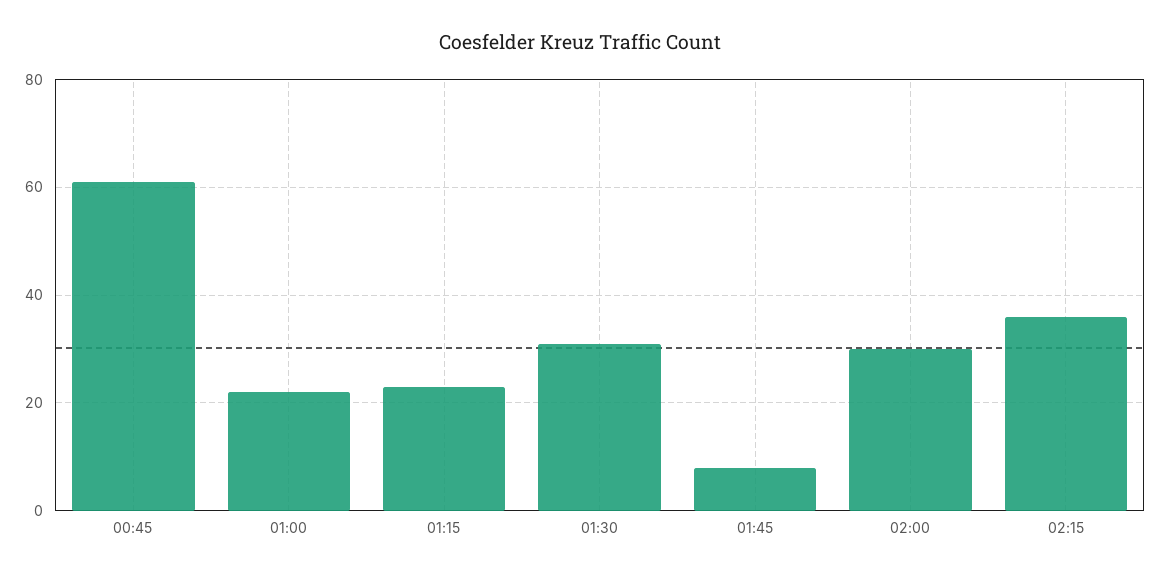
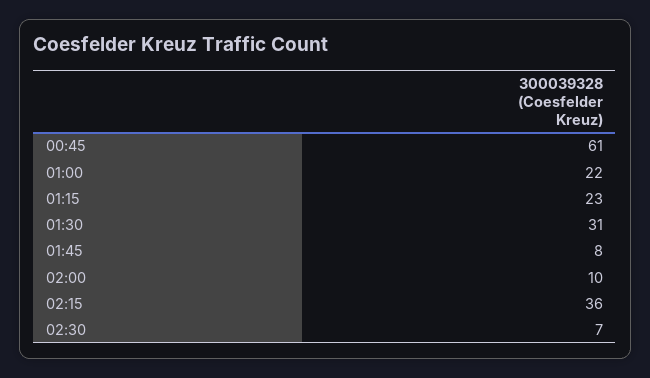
02:00: 30 -> 10
02:30: none -> 7

